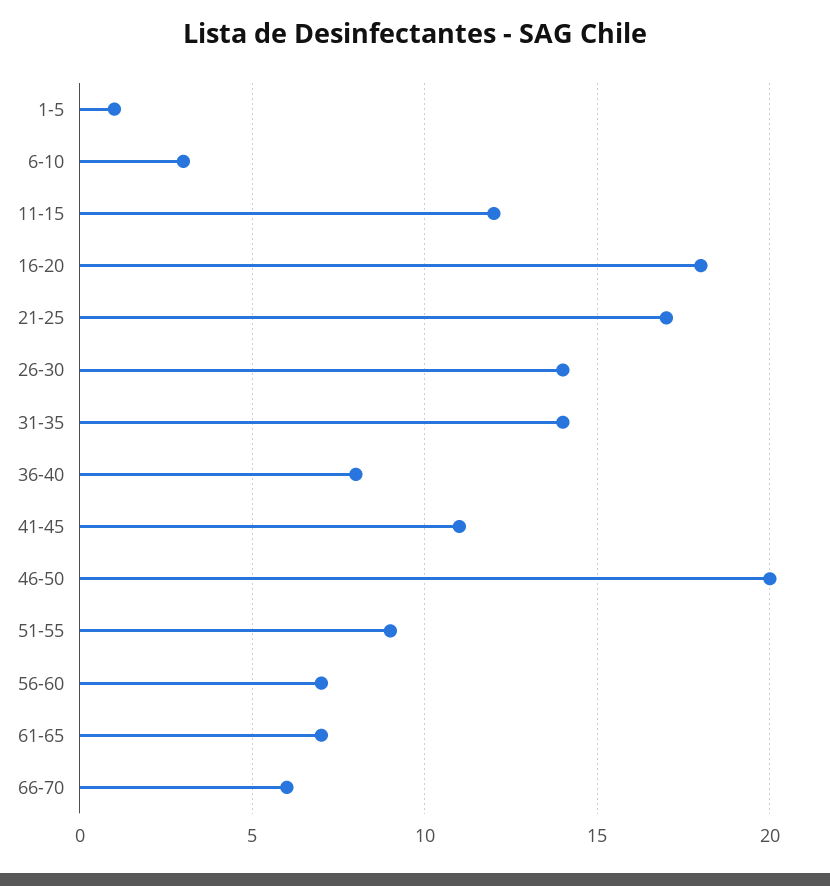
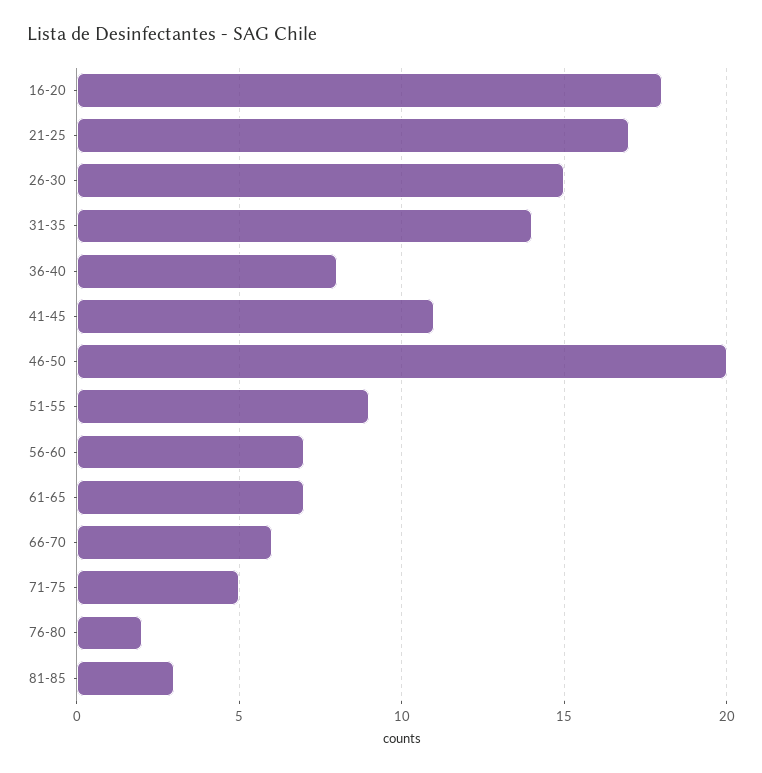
1-5: 1 -> none
6-10: 3 -> none
11-15: 12 -> none
26-30: 14 -> 15
71-75: none -> 5
76-80: none -> 2
81-85: none -> 3

